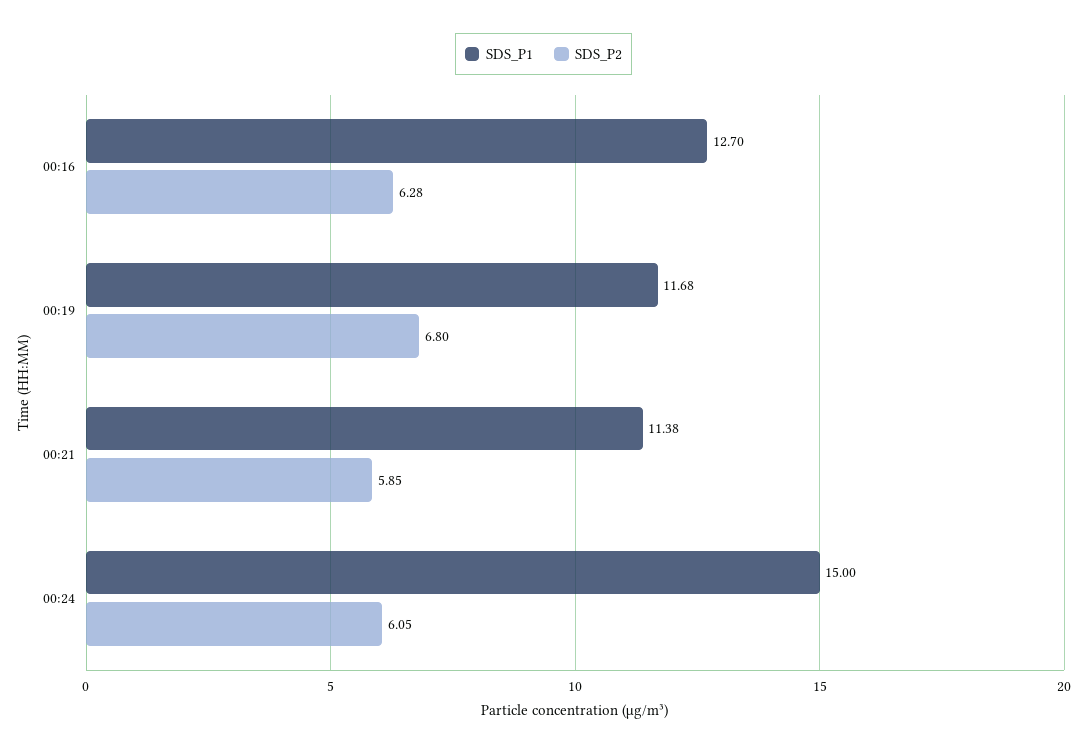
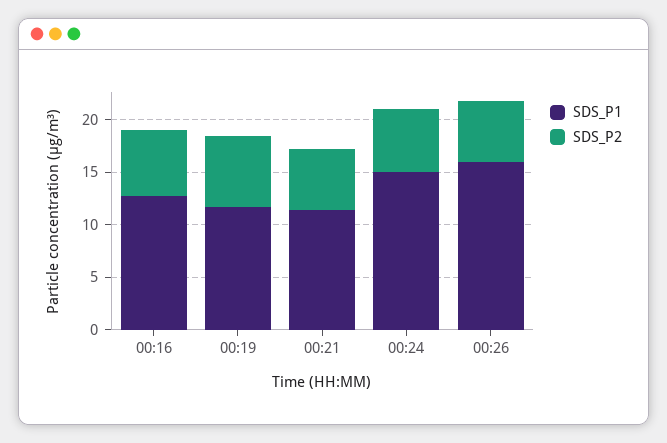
SDS_P1, 00:26: none -> 16
SDS_P2, 00:26: none -> 6

